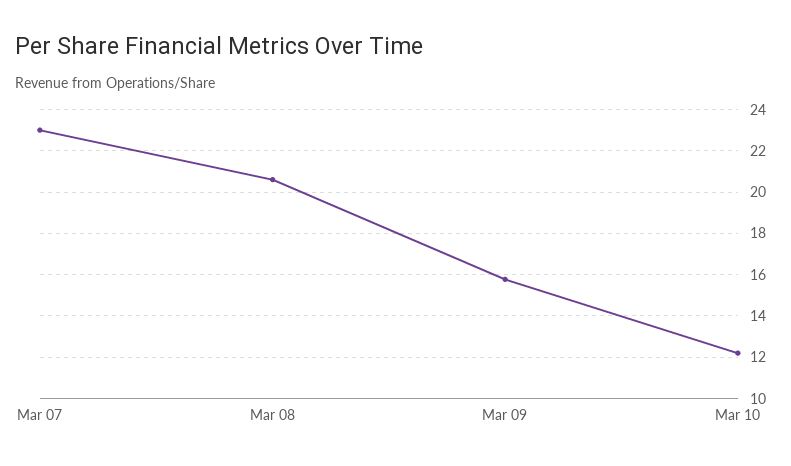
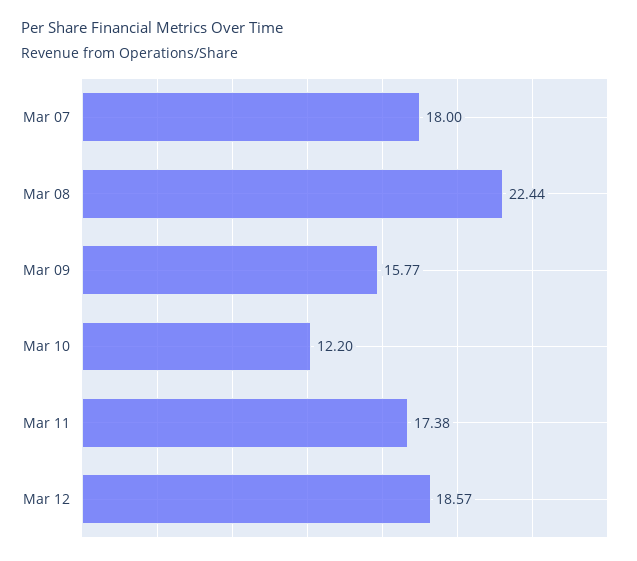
Mar 07: 23 -> 18
Mar 08: 20.5 -> 22.44
Mar 11: none -> 17.38
Mar 12: none -> 18.57

